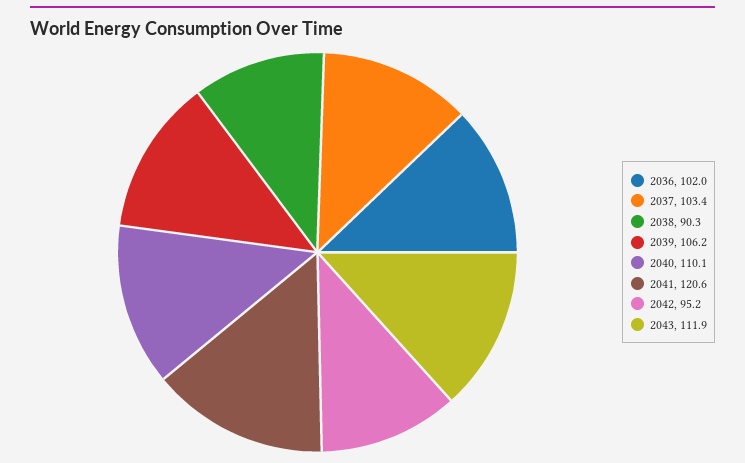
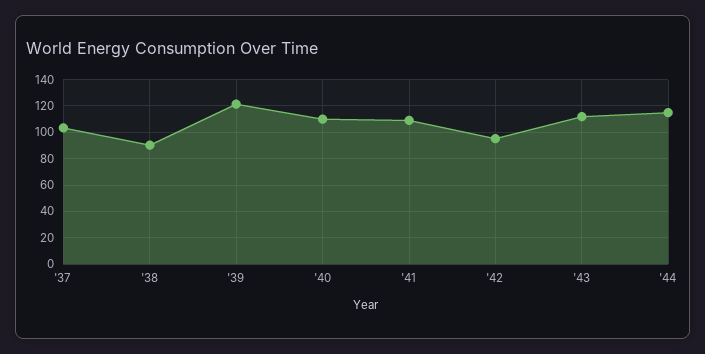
2036: 102 -> none
2039: 106.2 -> 120
2041: 120.6 -> 110
'44: none -> 115

